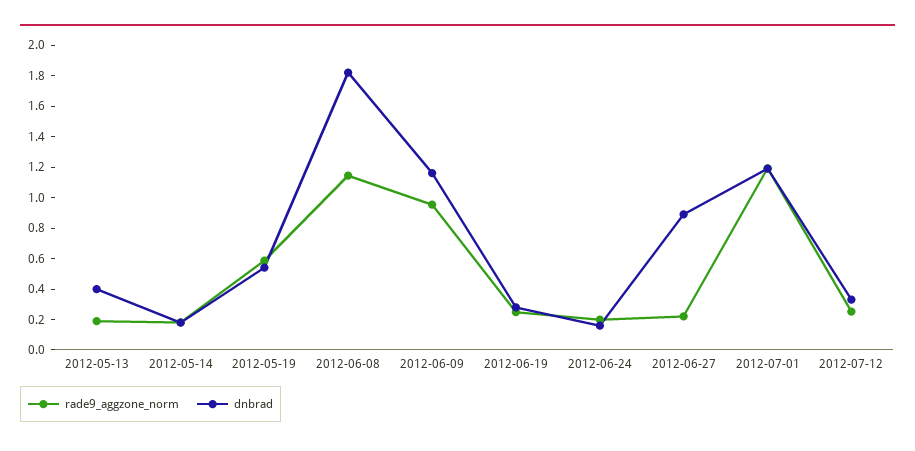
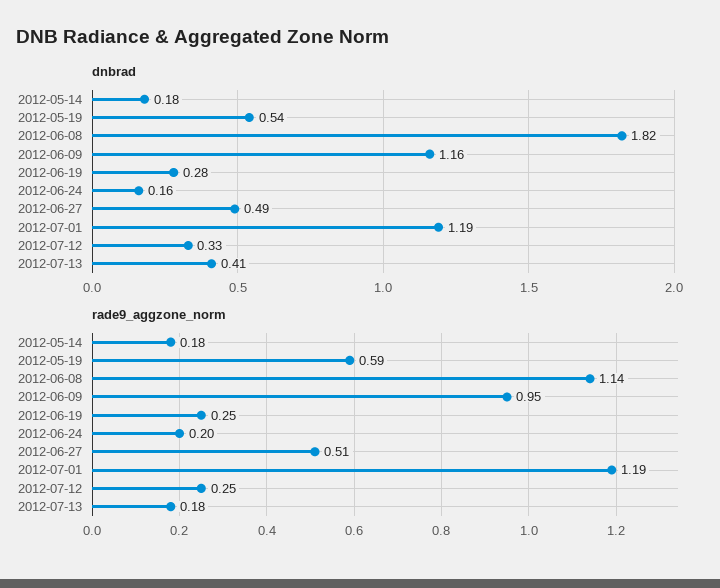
rade9_aggzone_norm, 2012-05-13: 0.2 -> none
dnbrad, 2012-05-13: 0.4 -> none
rade9_aggzone_norm, 2012-06-27: 0.2 -> 0.51
dnbrad, 2012-06-27: 0.9 -> 0.49
dnbrad, 2012-07-13: none -> 0.41
rade9_aggzone_norm, 2012-07-13: none -> 0.18

